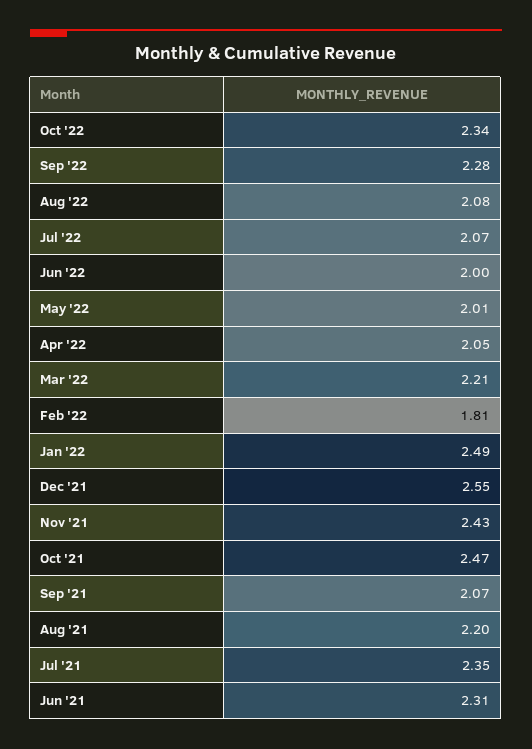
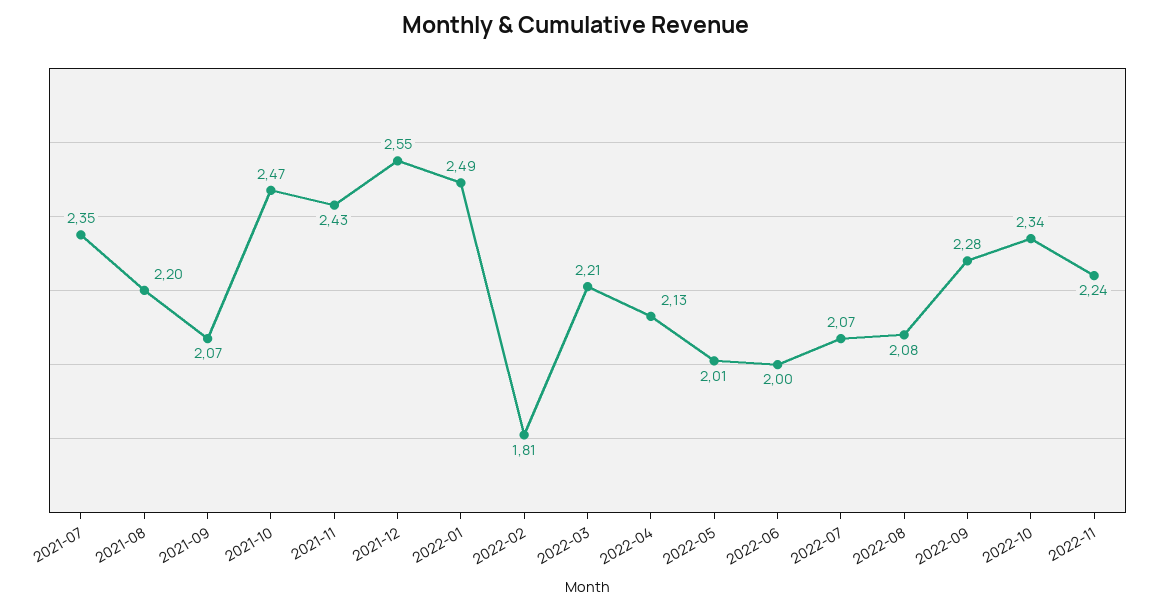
Apr '22: 2.05 -> 2.13
Jun '21: 2.31 -> none
2022-11: none -> 2.24

